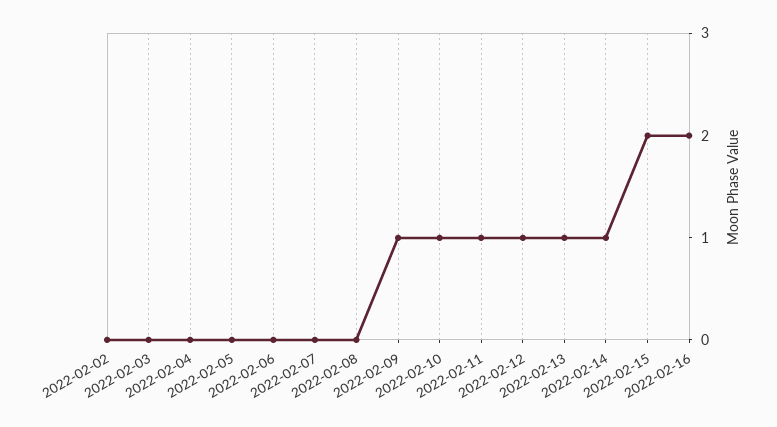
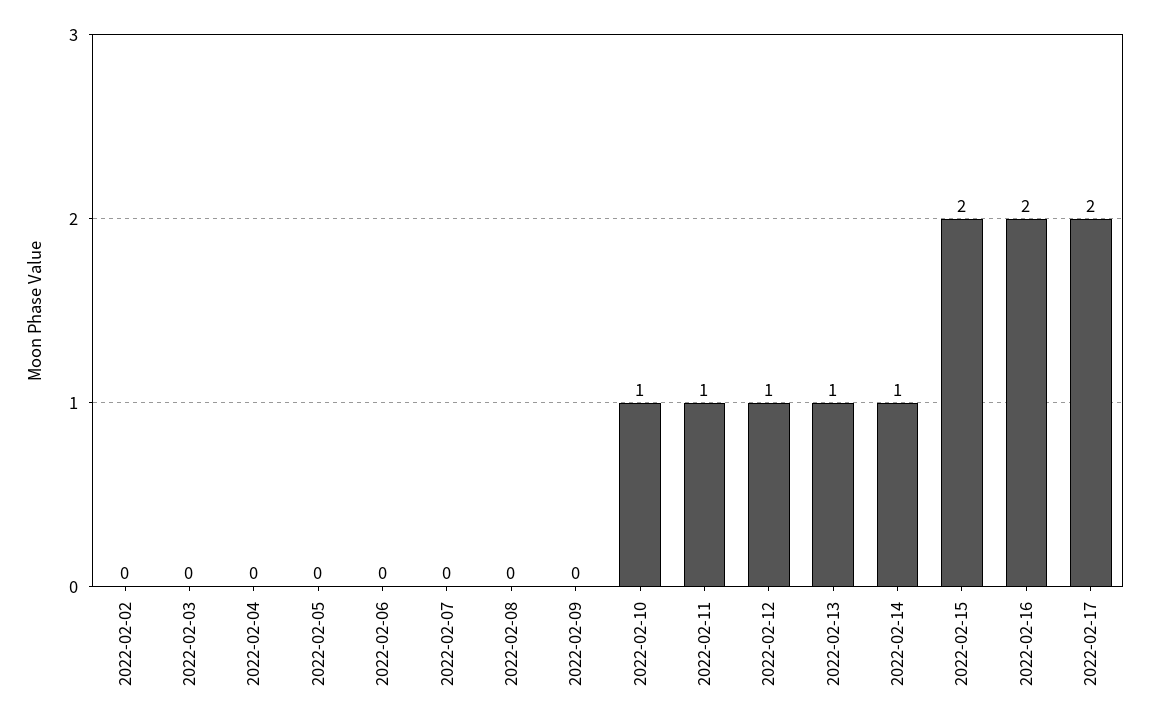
2022-02-09: 1 -> 0
2022-02-17: none -> 2

